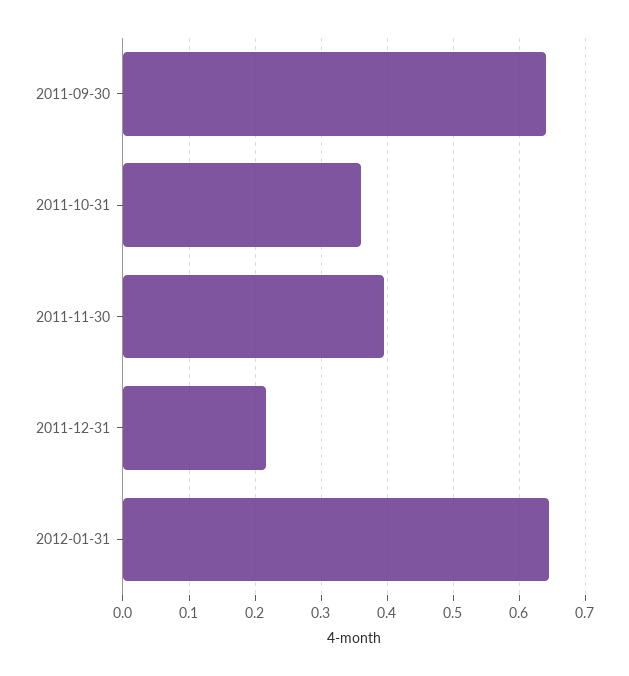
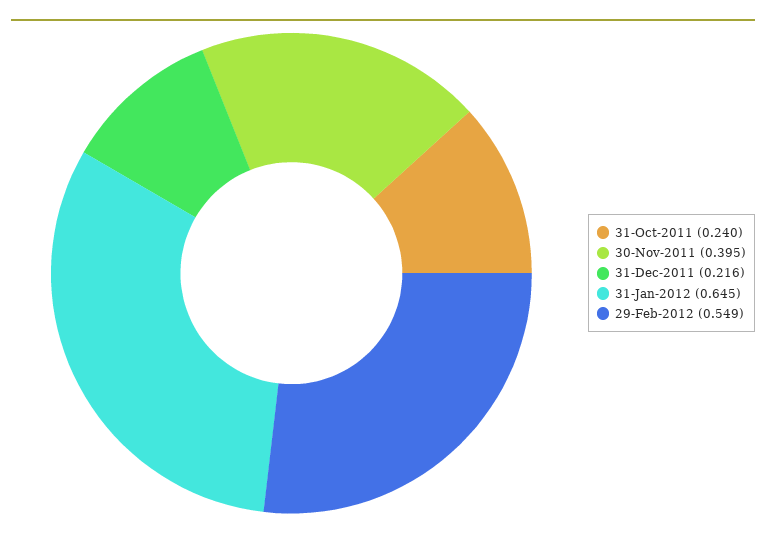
2011-09-30: 0.64 -> none
2011-10-31: 0.36 -> 0.24
29-Feb-2012: none -> 0.549

